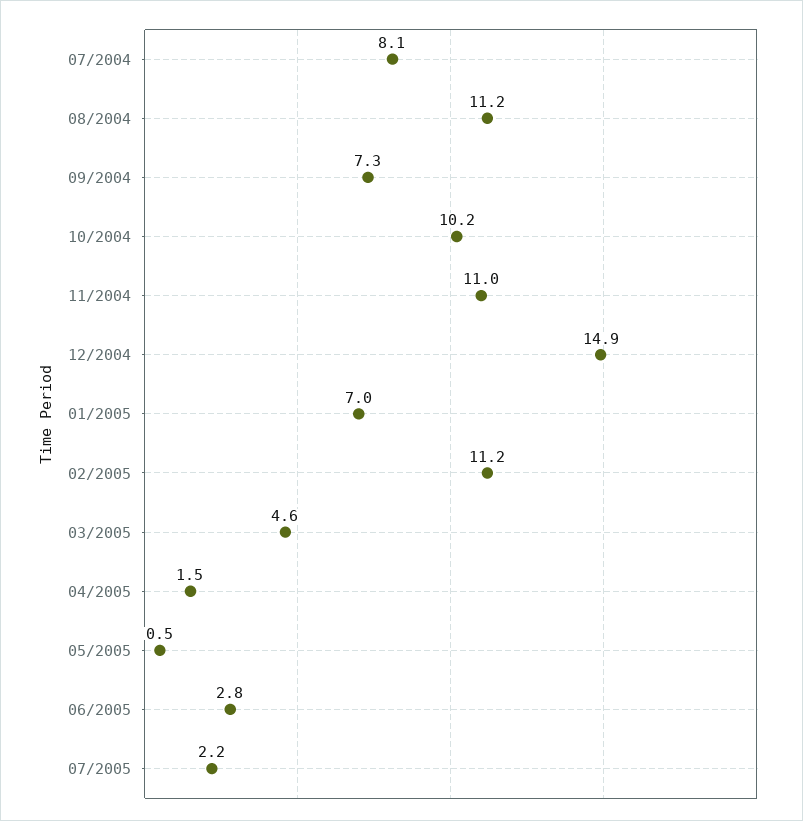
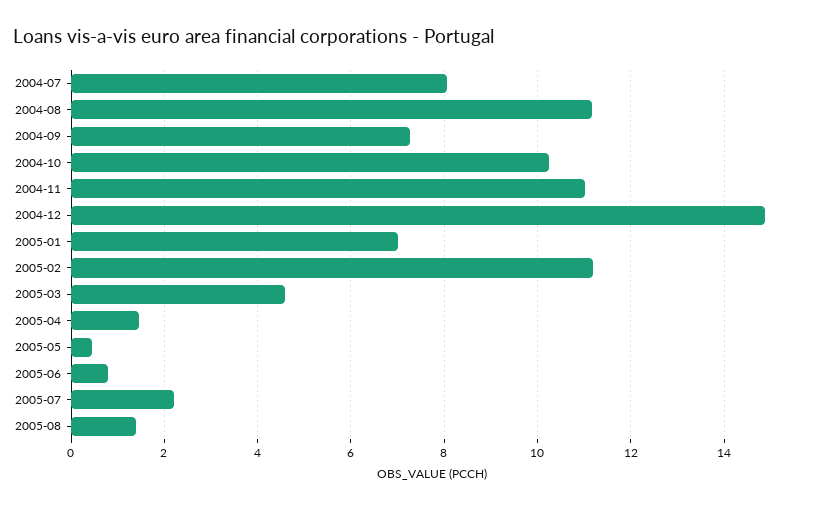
06/2005: 2.8 -> 0.8
2005-08: none -> 1.4

